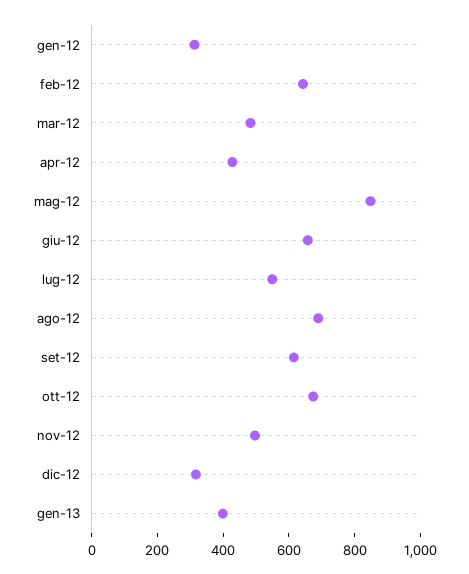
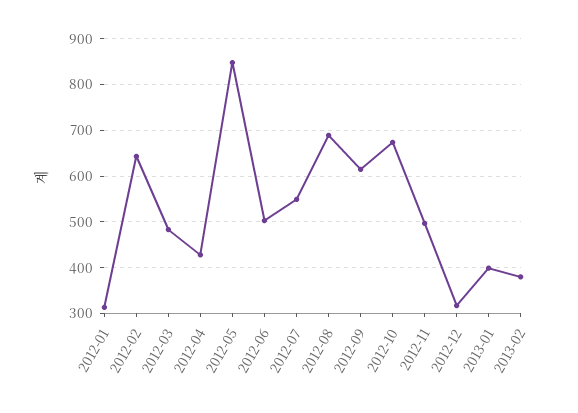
giu-12: 650 -> 500
2013-02: none -> 380

